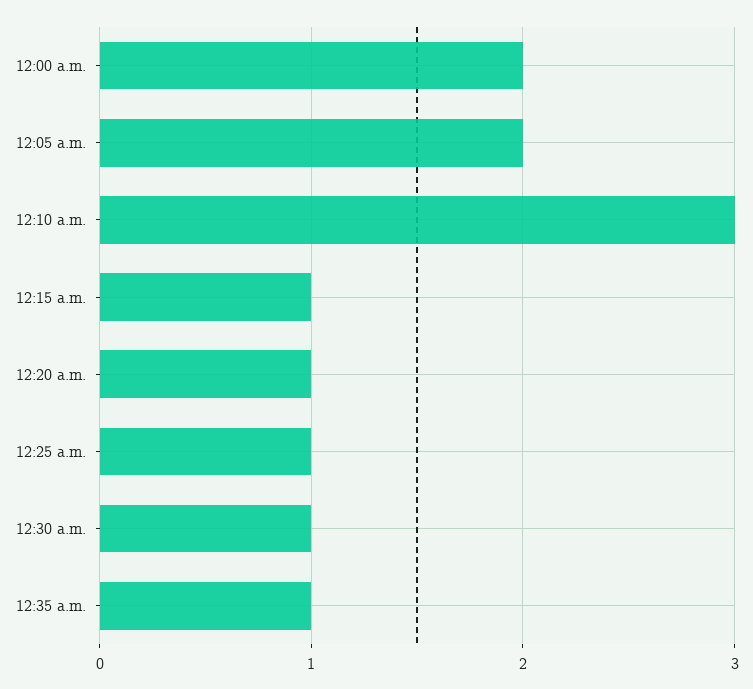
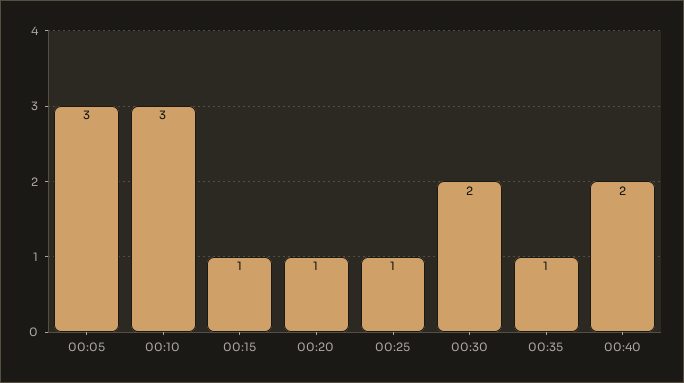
12:00 a.m.: 2 -> none
12:05 a.m.: 2 -> 3
12:30 a.m.: 1 -> 2
00:40: none -> 2

